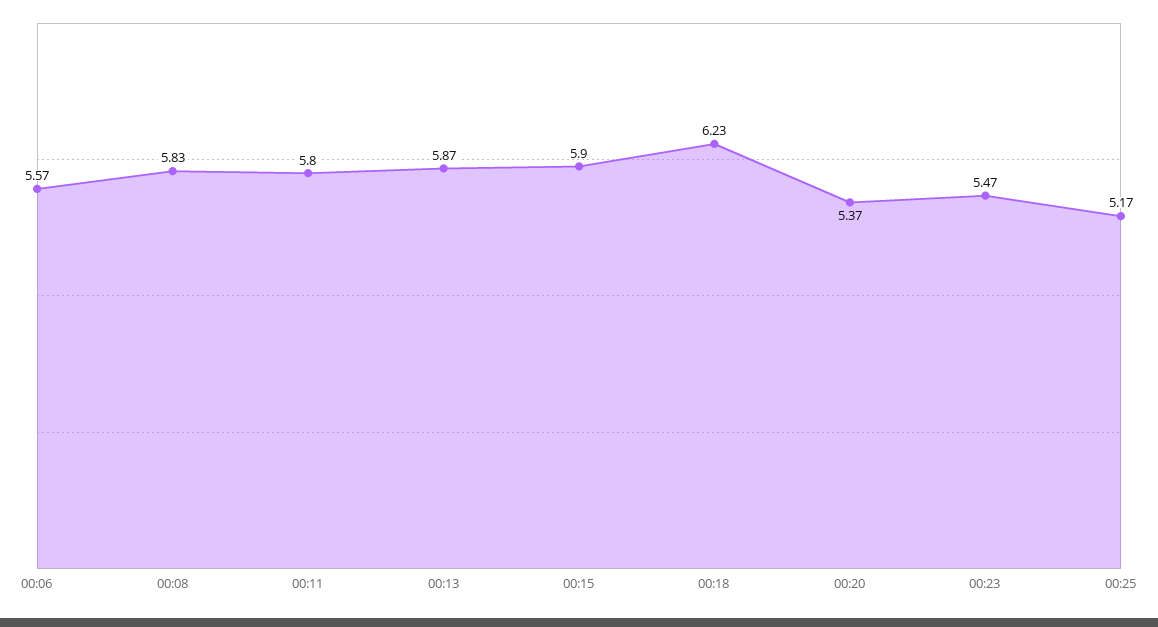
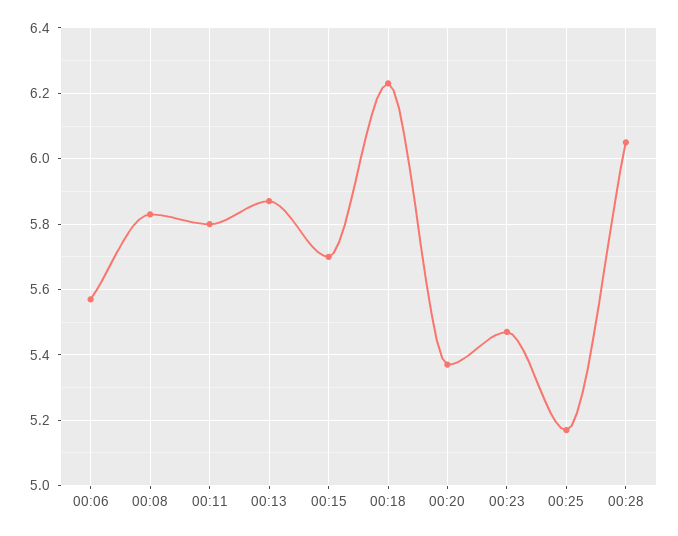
00:15: 5.9 -> 5.7
00:28: none -> 6.05

